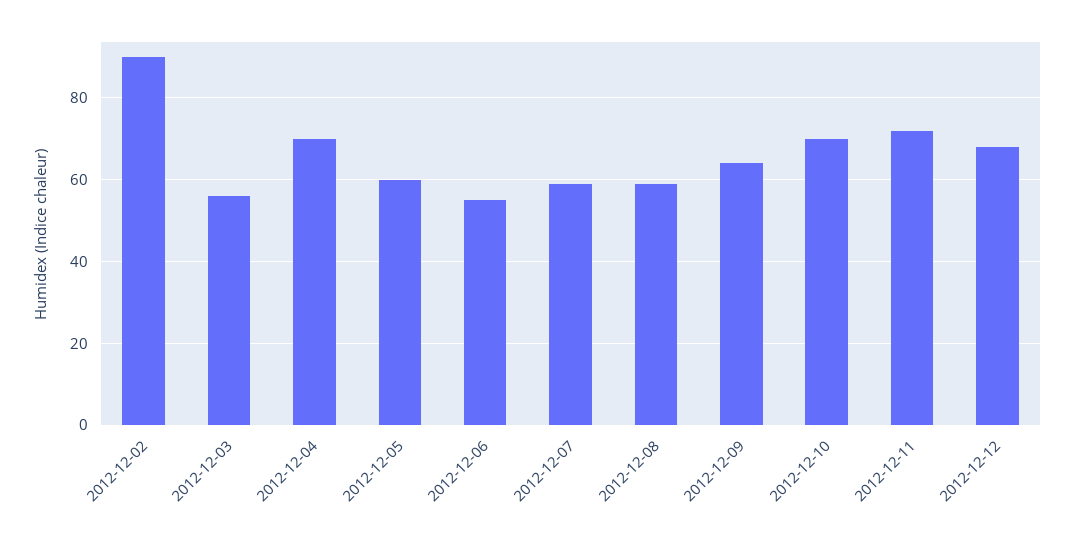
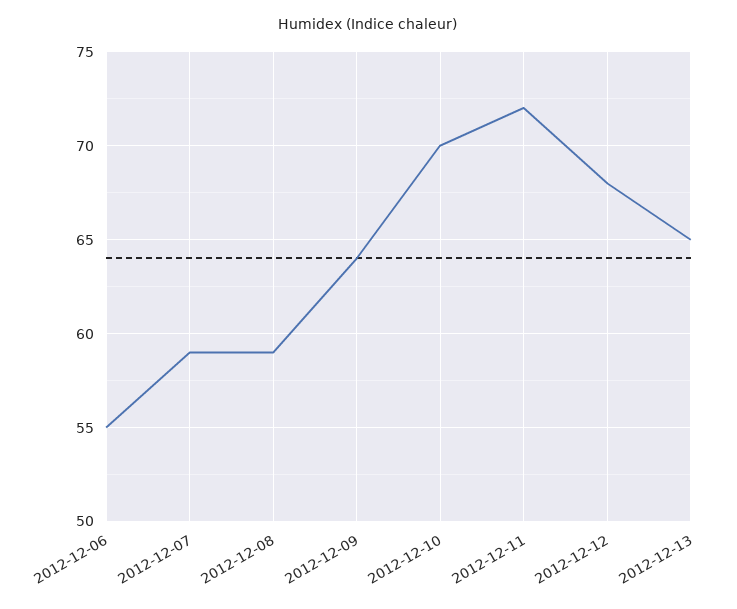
2012-12-02: 90 -> none
2012-12-03: 55 -> none
2012-12-04: 70 -> none
2012-12-05: 60 -> none
2012-12-13: none -> 65

